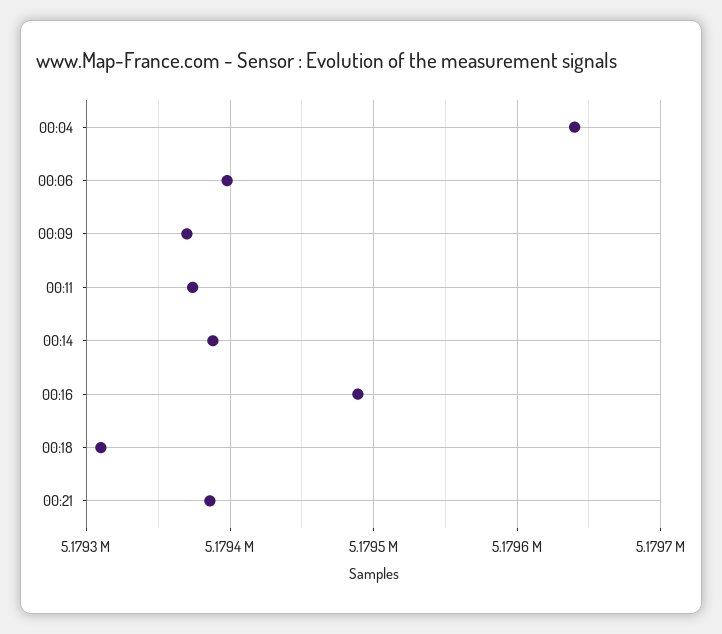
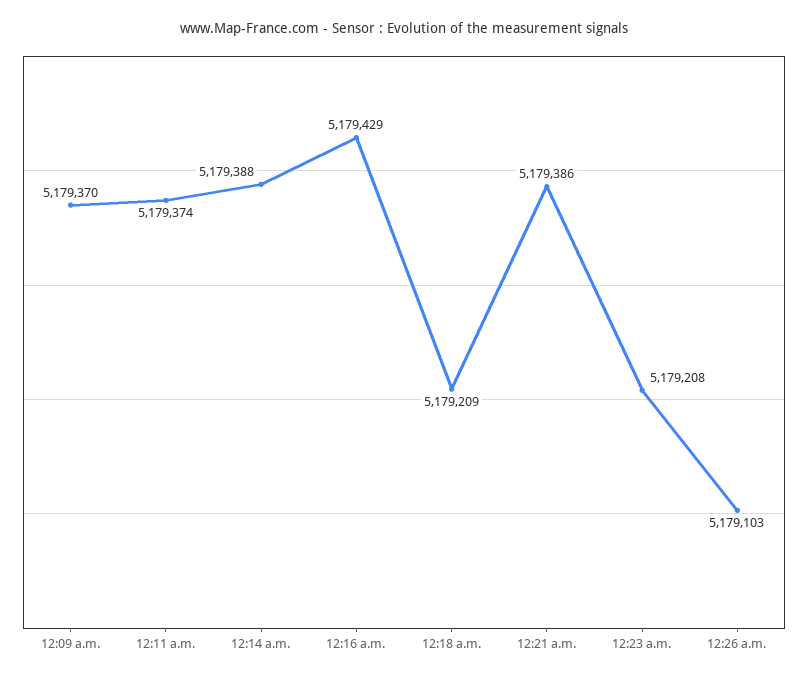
00:04: 5179640 -> none
00:06: 5179400 -> none
00:16: 5179490 -> 5179429
00:18: 5179310 -> 5179209
12:23 a.m.: none -> 5179208
12:26 a.m.: none -> 5179103

